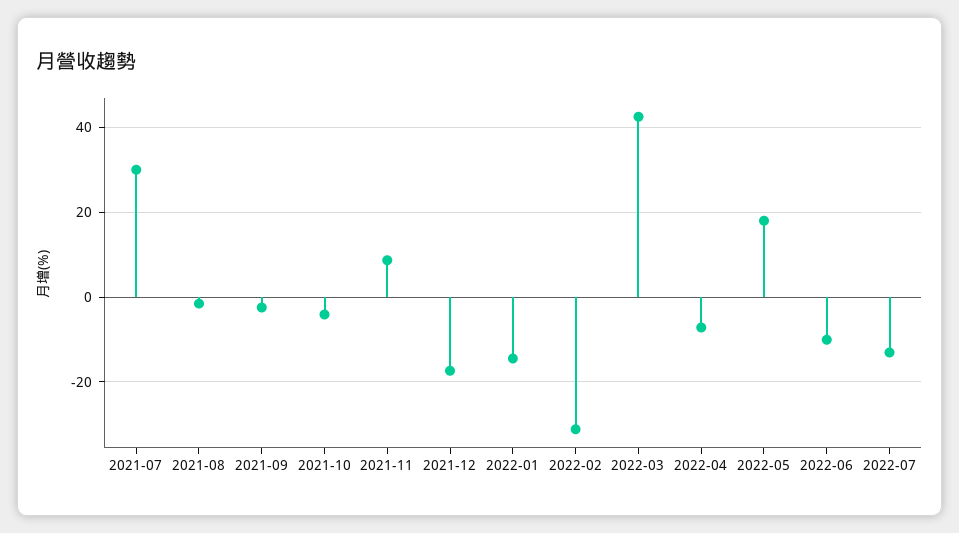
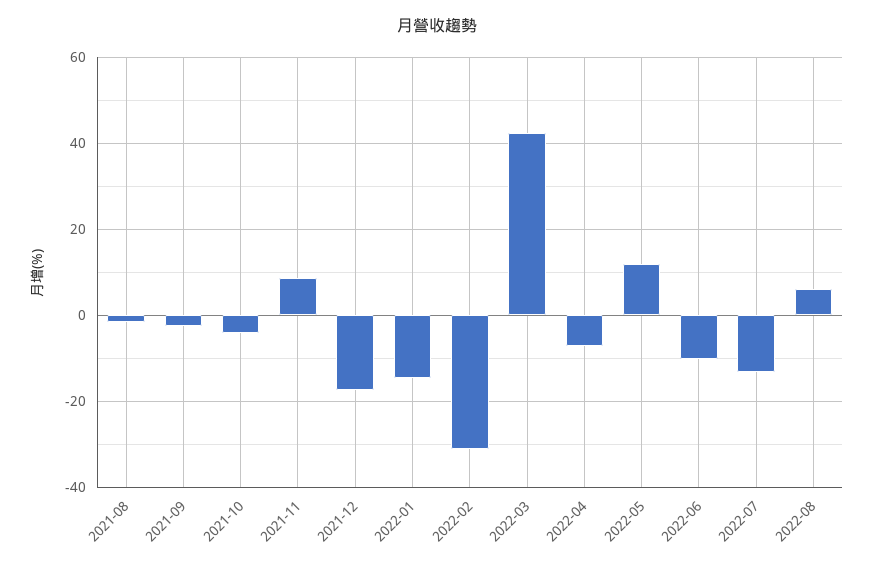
2021-07: 30 -> none
2022-05: 18 -> 12
2022-08: none -> 6

